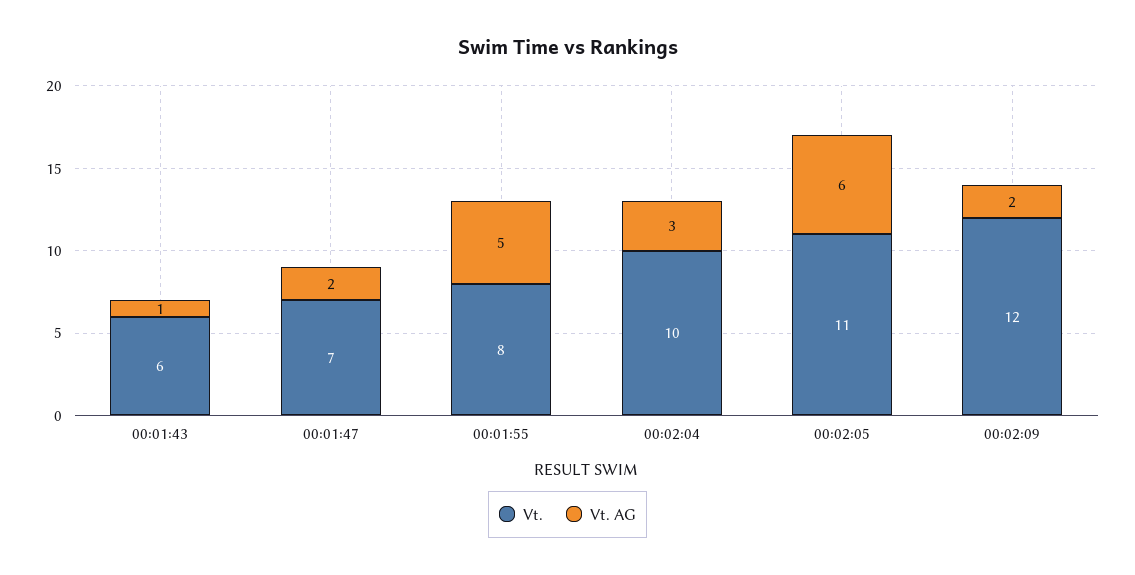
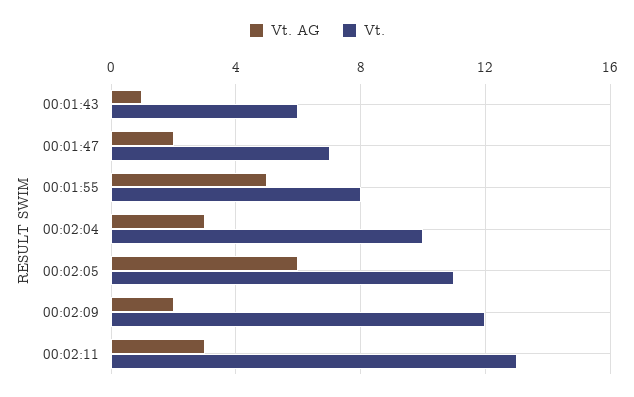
Vt. AG, 00:02:11: none -> 3
Vt., 00:02:11: none -> 13

